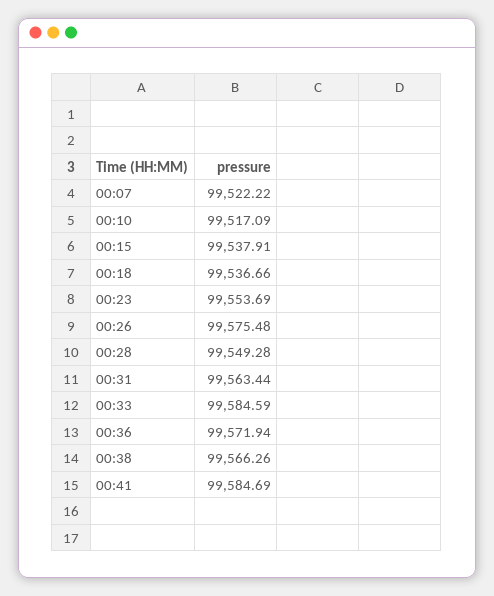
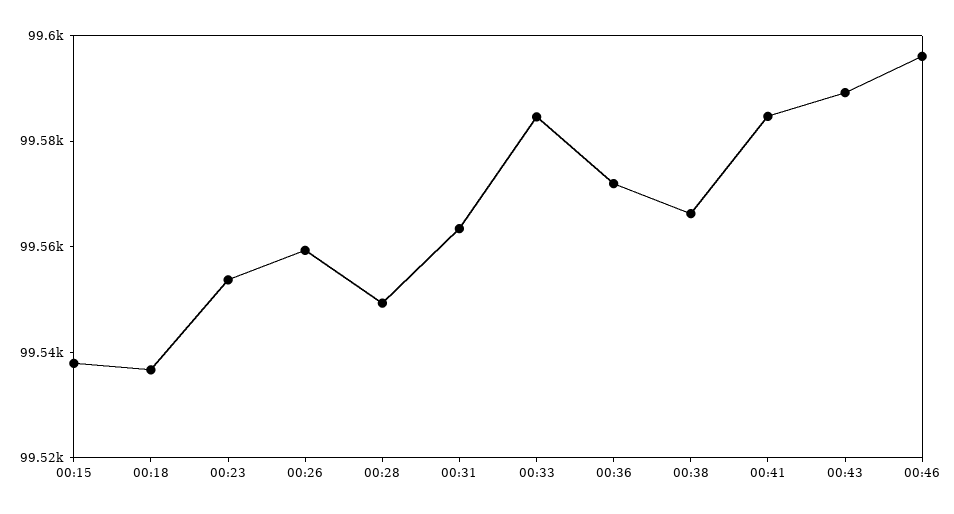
00:07: 99522.22 -> none
00:10: 99517.09 -> none
00:26: 99575.48 -> 99560
00:43: none -> 99590
00:46: none -> 99595

